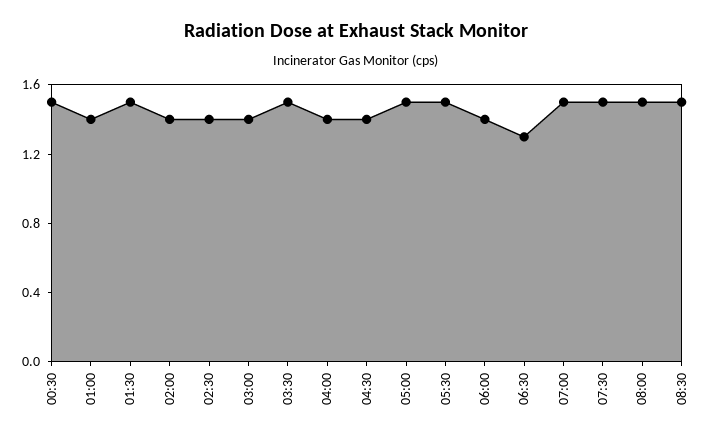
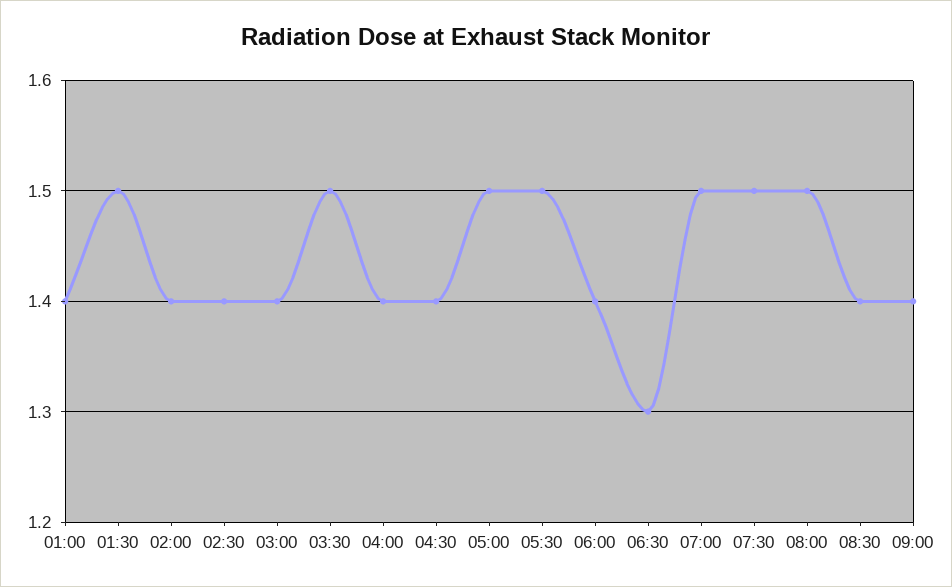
00:30: 1.5 -> none
08:30: 1.5 -> 1.4
09:00: none -> 1.4

